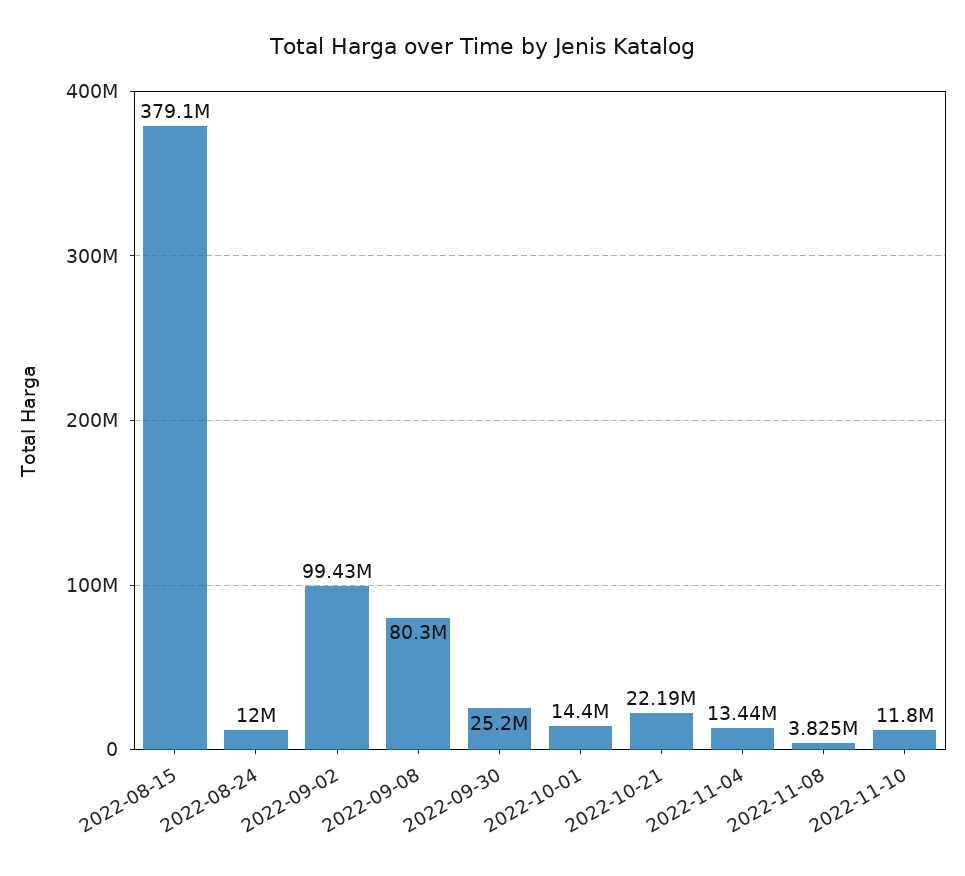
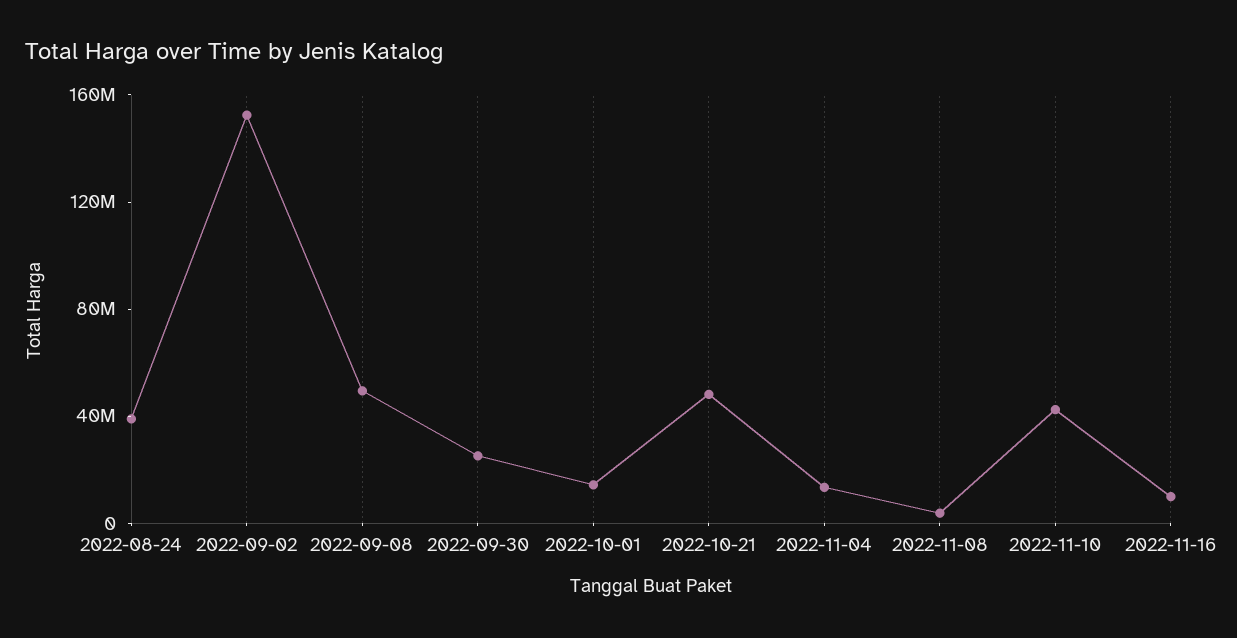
2022-08-15: 379100000 -> none
2022-08-24: 12000000 -> 40000000
2022-09-02: 99430000 -> 150000000
2022-09-08: 80300000 -> 50000000
2022-10-21: 22190000 -> 50000000
2022-11-10: 11800000 -> 40000000
2022-11-16: none -> 10000000

